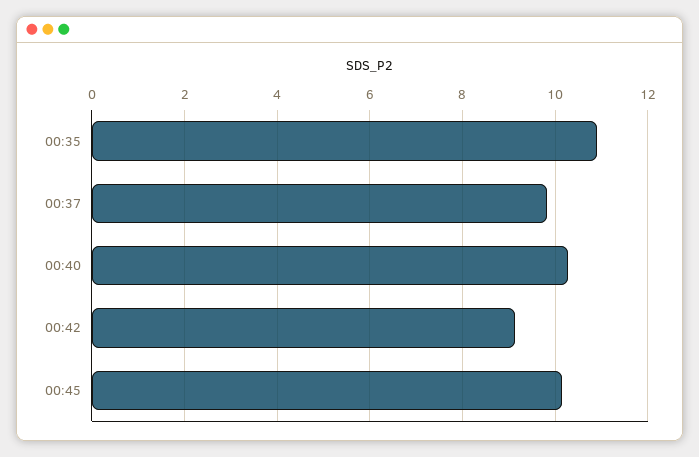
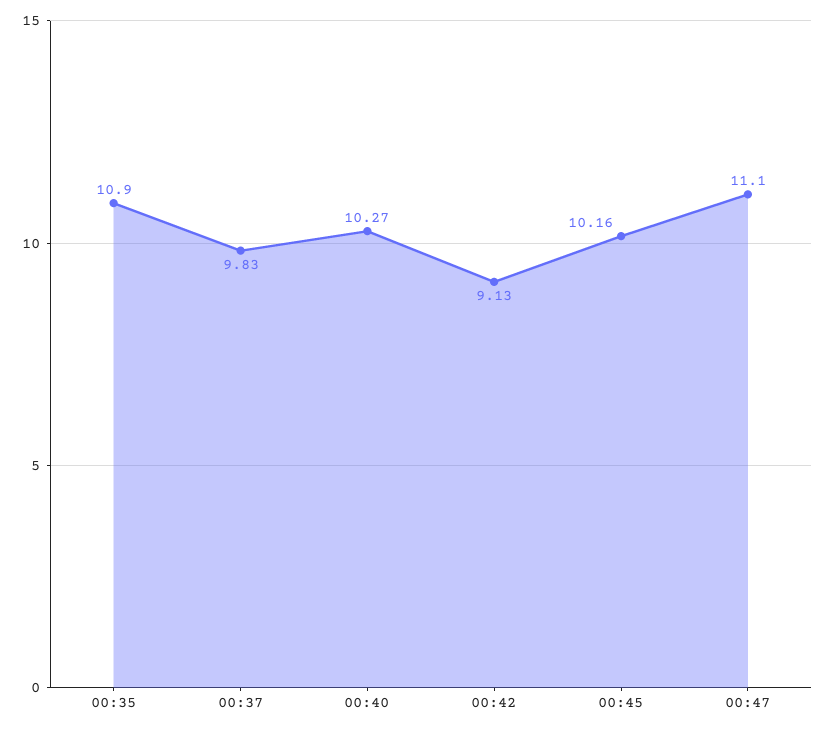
00:47: none -> 11.1

